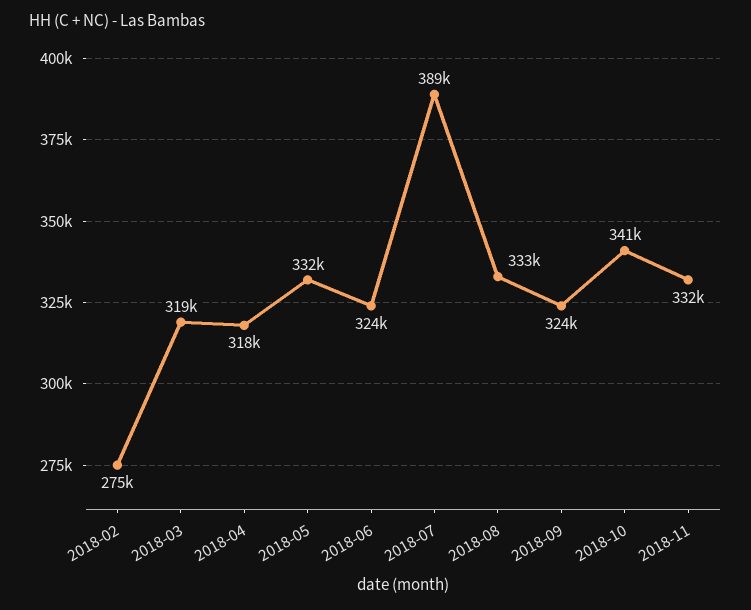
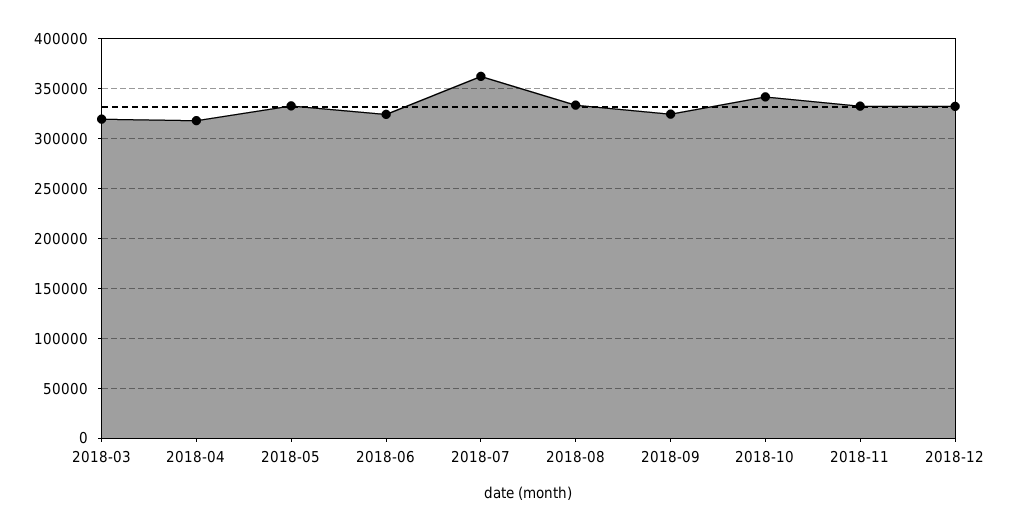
2018-02: 275000 -> none
2018-07: 389000 -> 360000
2018-12: none -> 330000

